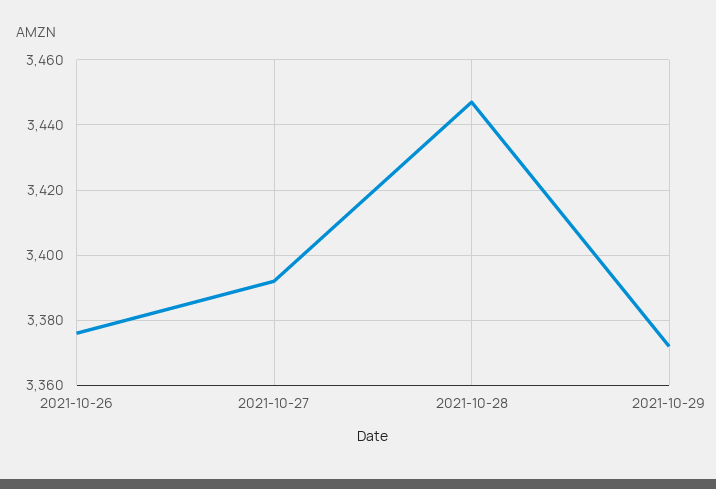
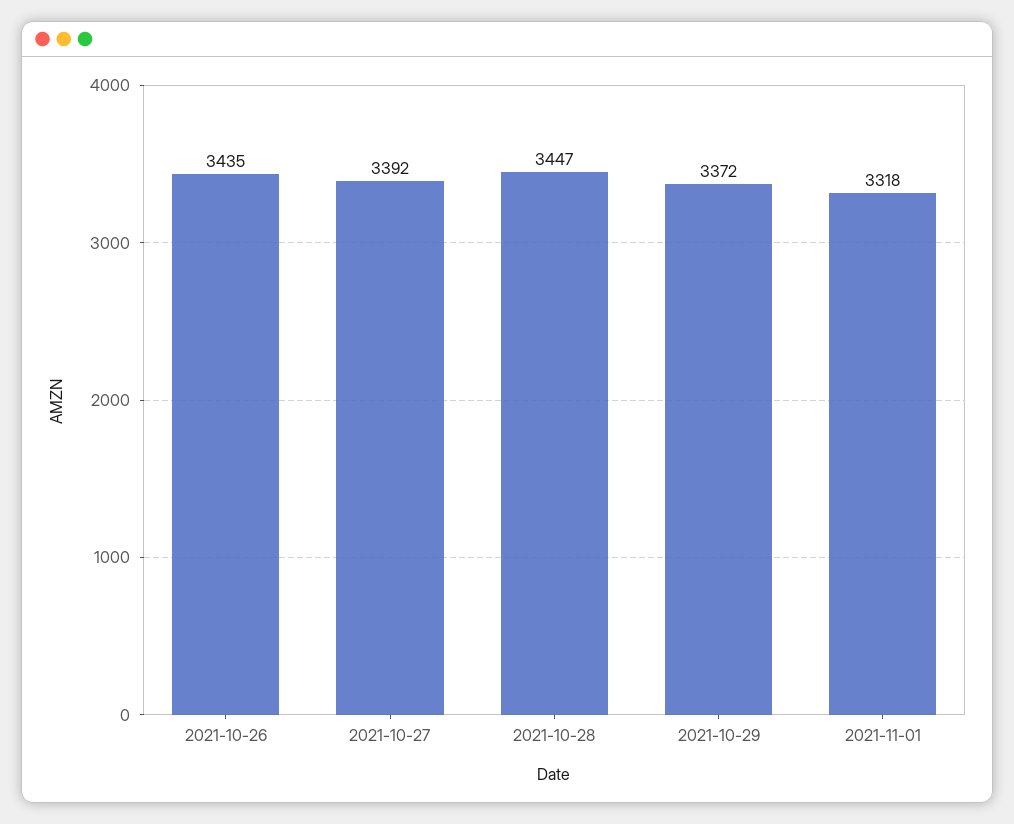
2021-10-26: 3375 -> 3435
2021-11-01: none -> 3318

